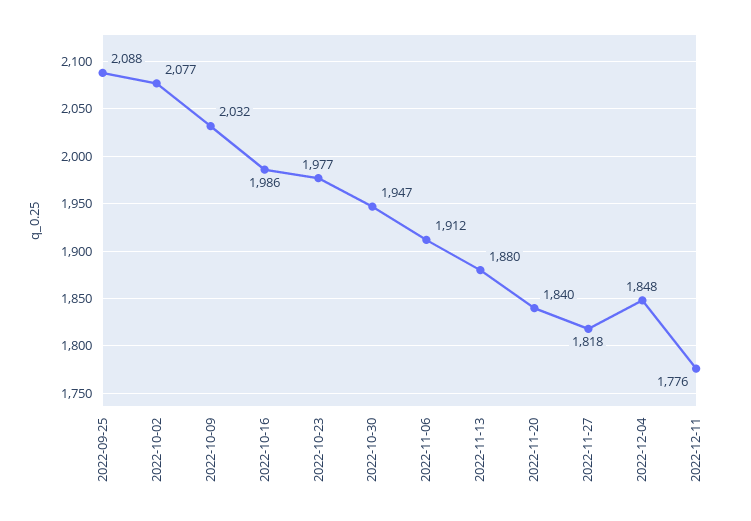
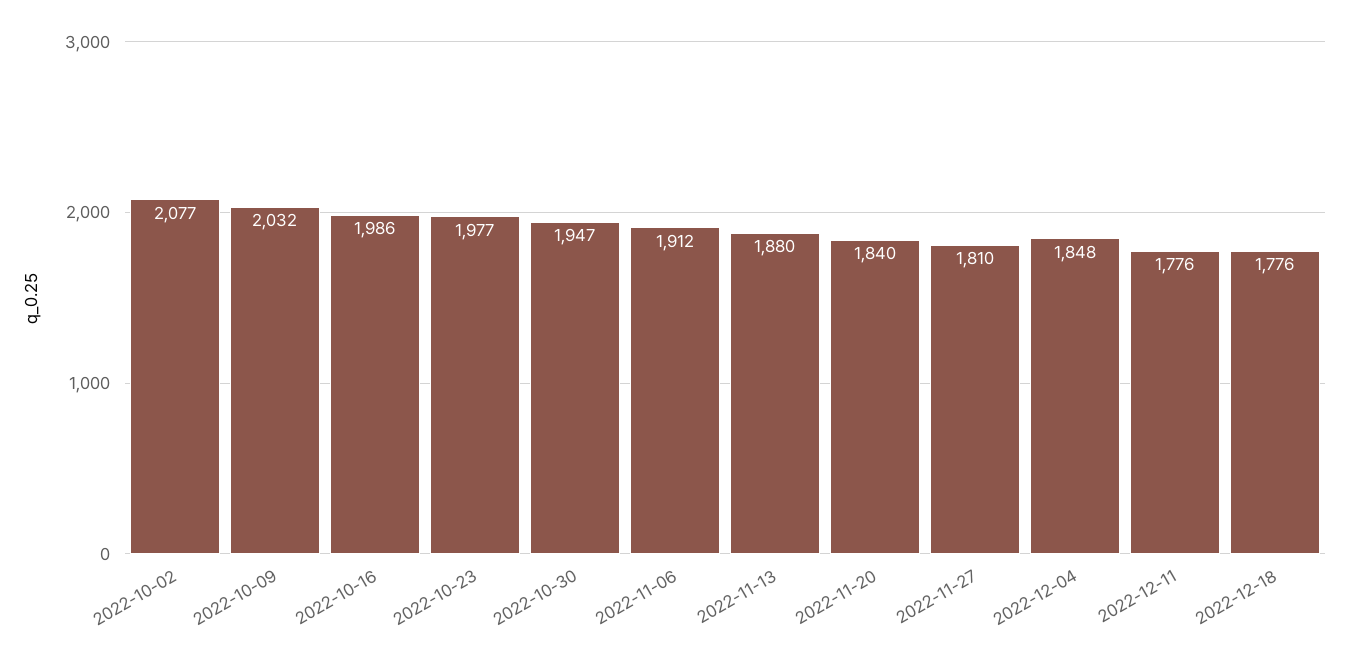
2022-09-25: 2088 -> none
2022-11-27: 1818 -> 1810
2022-12-18: none -> 1776

